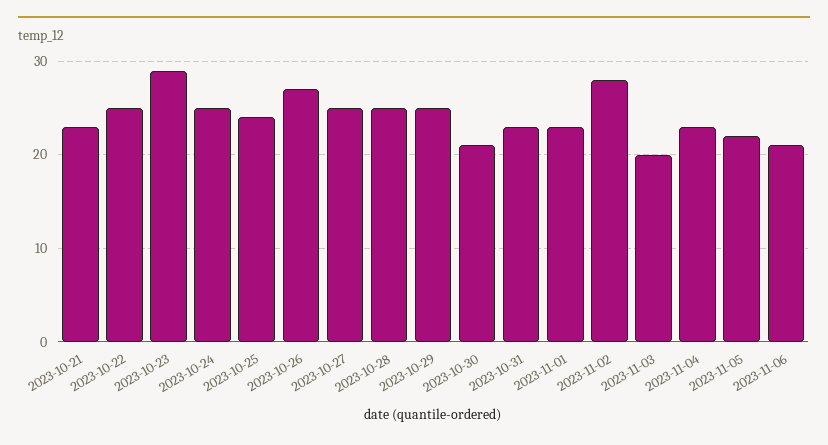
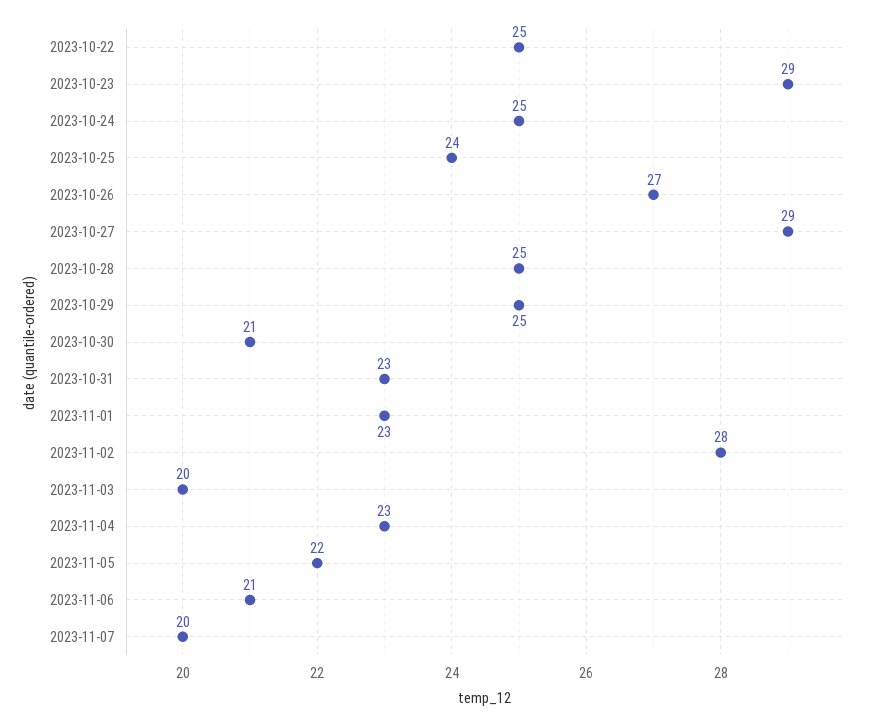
2023-10-21: 23 -> none
2023-10-27: 25 -> 29
2023-11-07: none -> 20

